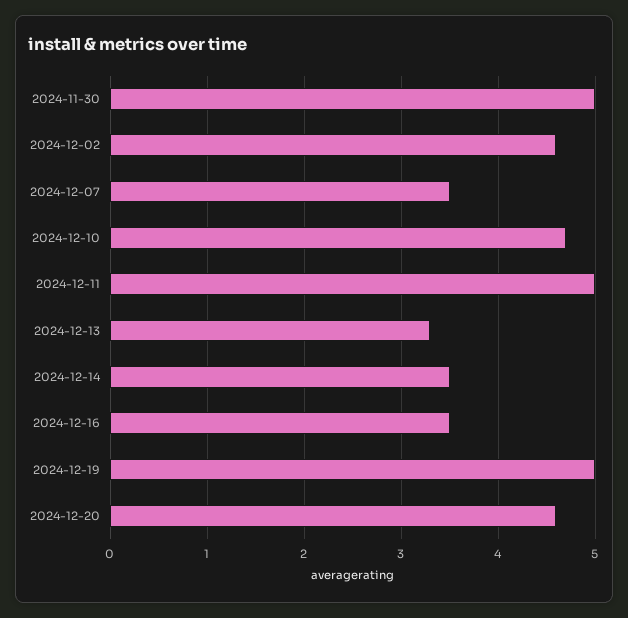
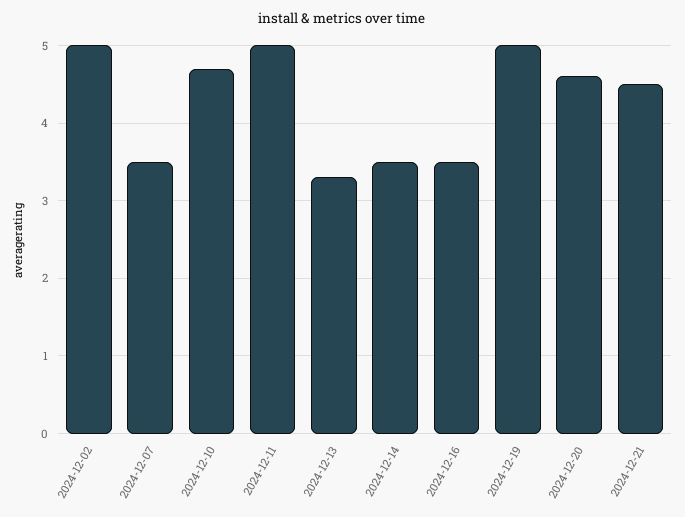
2024-11-30: 5 -> none
2024-12-02: 4.6 -> 5
2024-12-21: none -> 4.5

